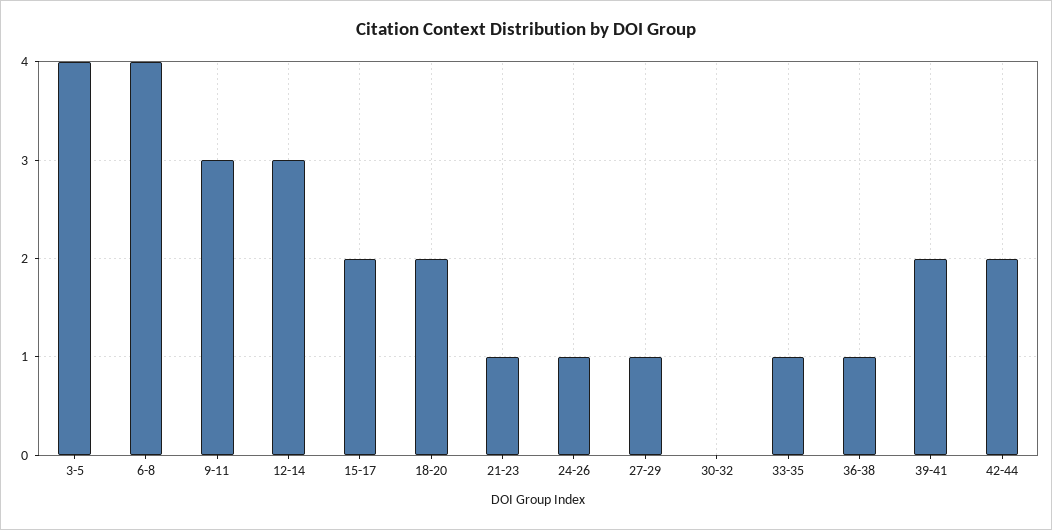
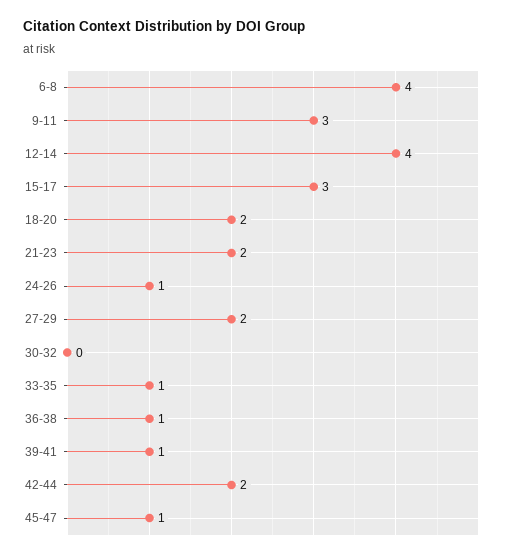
3-5: 4 -> none
12-14: 3 -> 4
15-17: 2 -> 3
21-23: 1 -> 2
27-29: 1 -> 2
39-41: 2 -> 1
45-47: none -> 1

